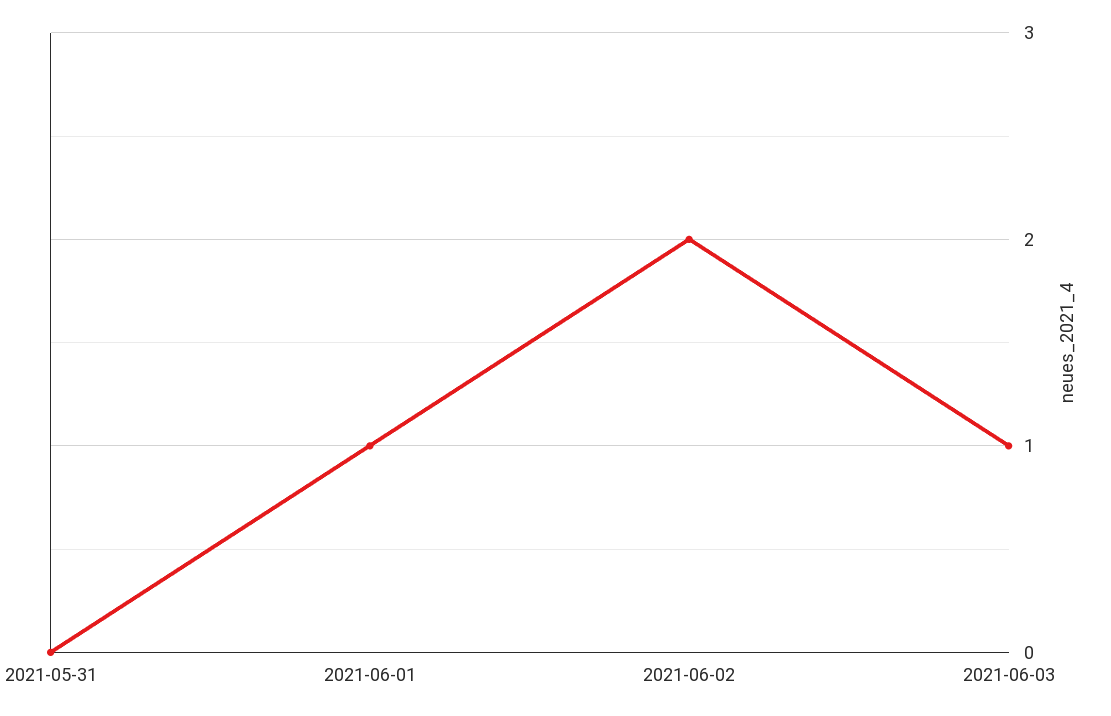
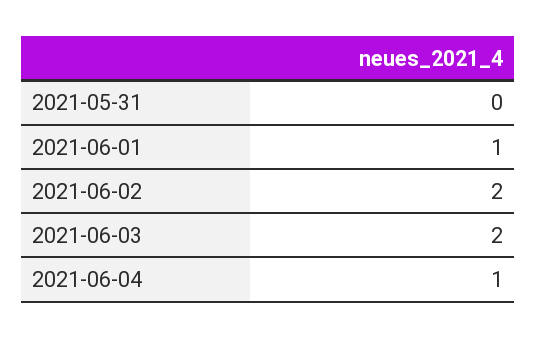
2021-06-03: 1 -> 2
2021-06-04: none -> 1

